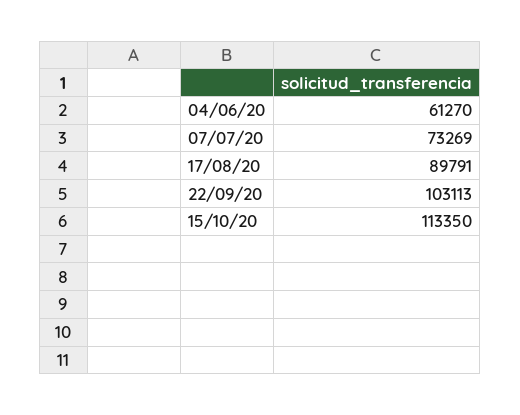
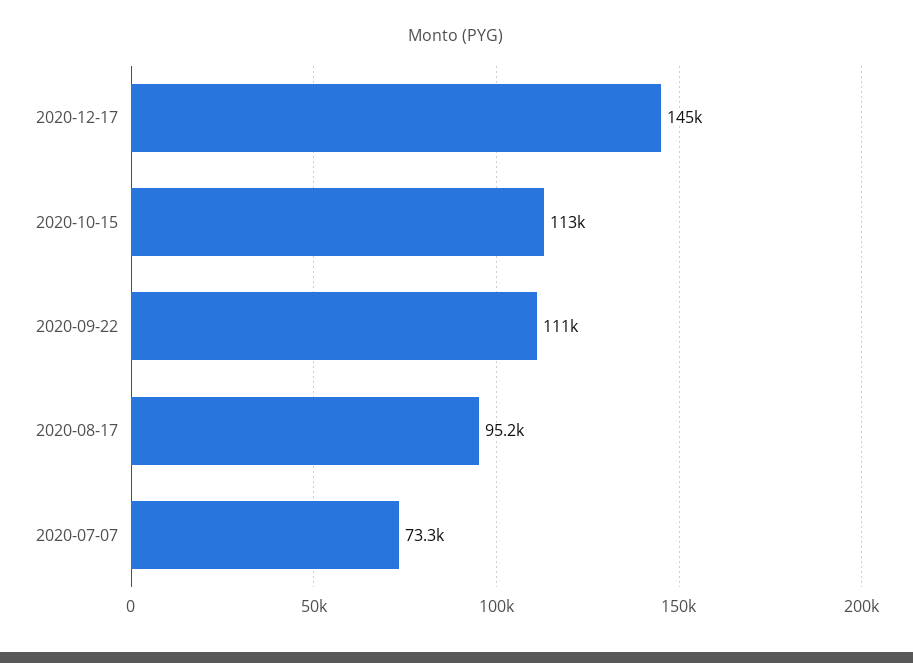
04/06/20: 61270 -> none
17/08/20: 89791 -> 95200
22/09/20: 103113 -> 111000
2020-12-17: none -> 145000

